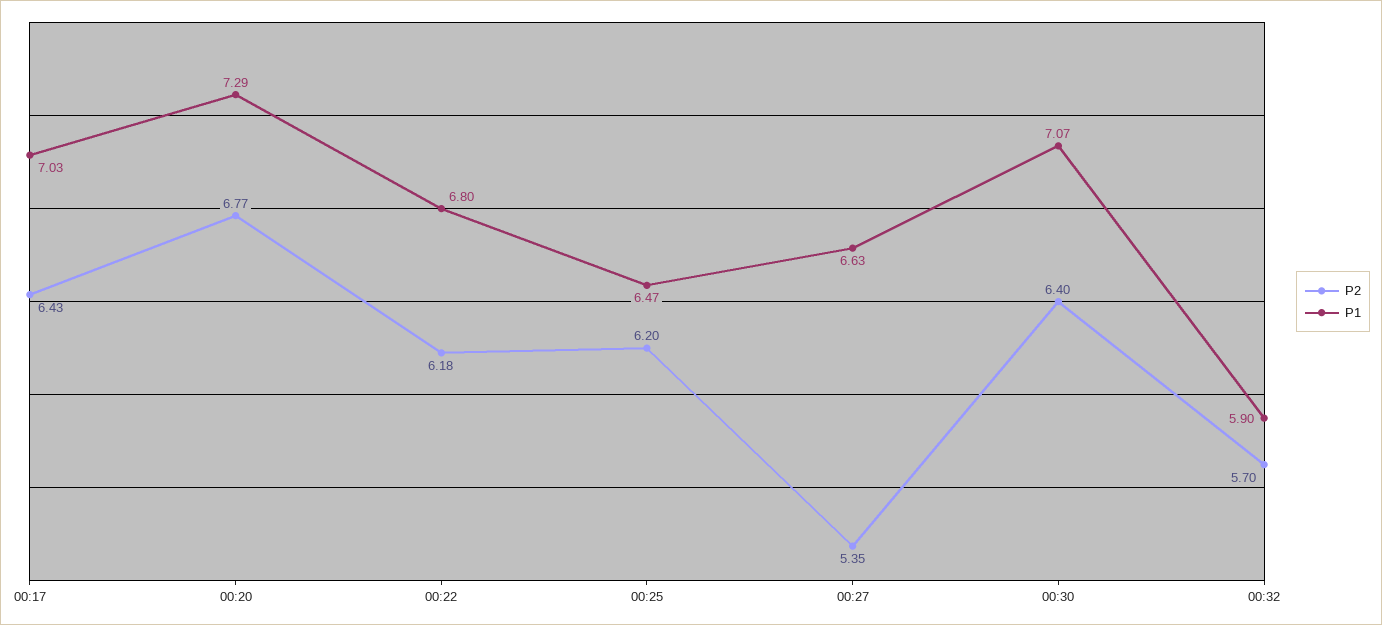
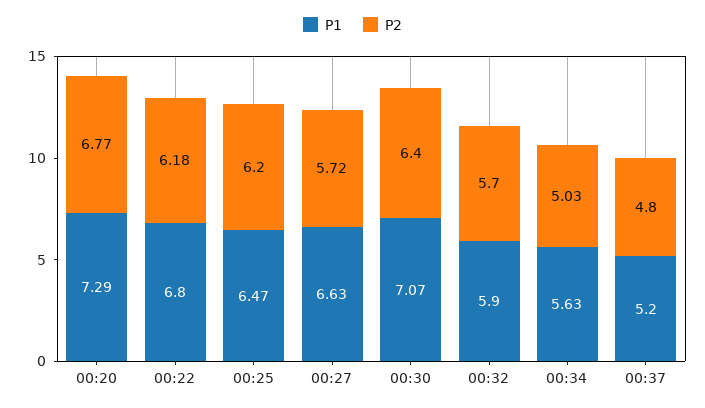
P2, 00:17: 6.43 -> none
P1, 00:17: 7.03 -> none
P2, 00:27: 5.35 -> 5.72
P1, 00:34: none -> 5.63
P2, 00:34: none -> 5.03
P1, 00:37: none -> 5.2
P2, 00:37: none -> 4.8

